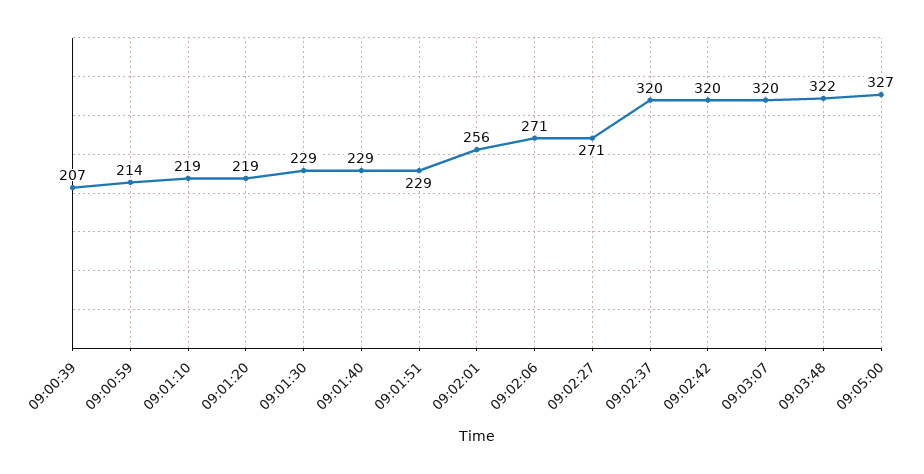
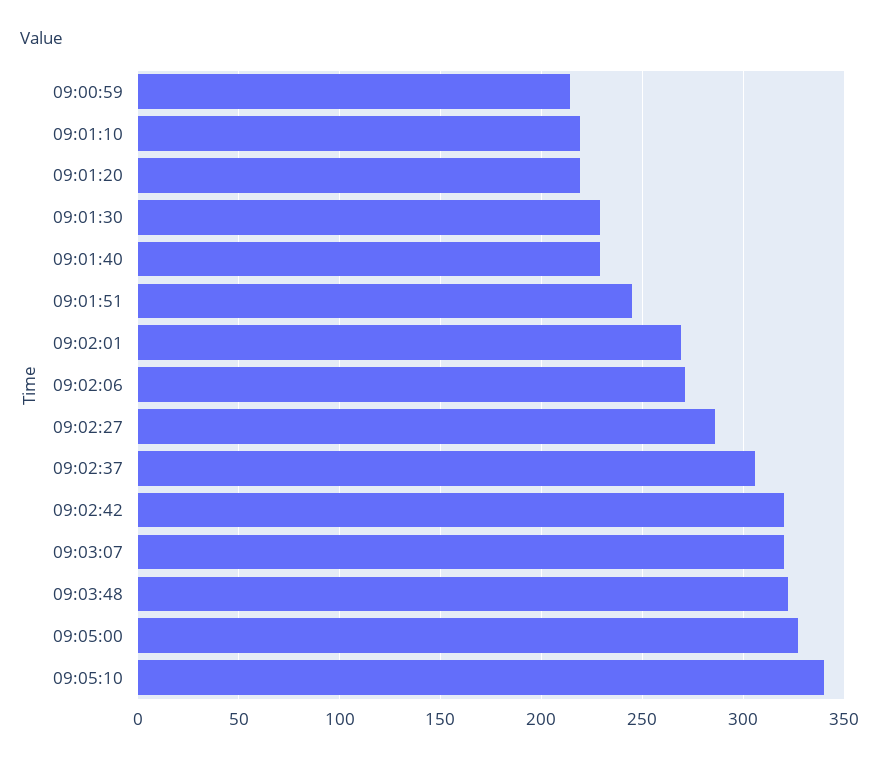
09:00:39: 207 -> none
09:01:51: 229 -> 245
09:02:01: 256 -> 270
09:02:27: 271 -> 285
09:02:37: 320 -> 305
09:05:10: none -> 340

